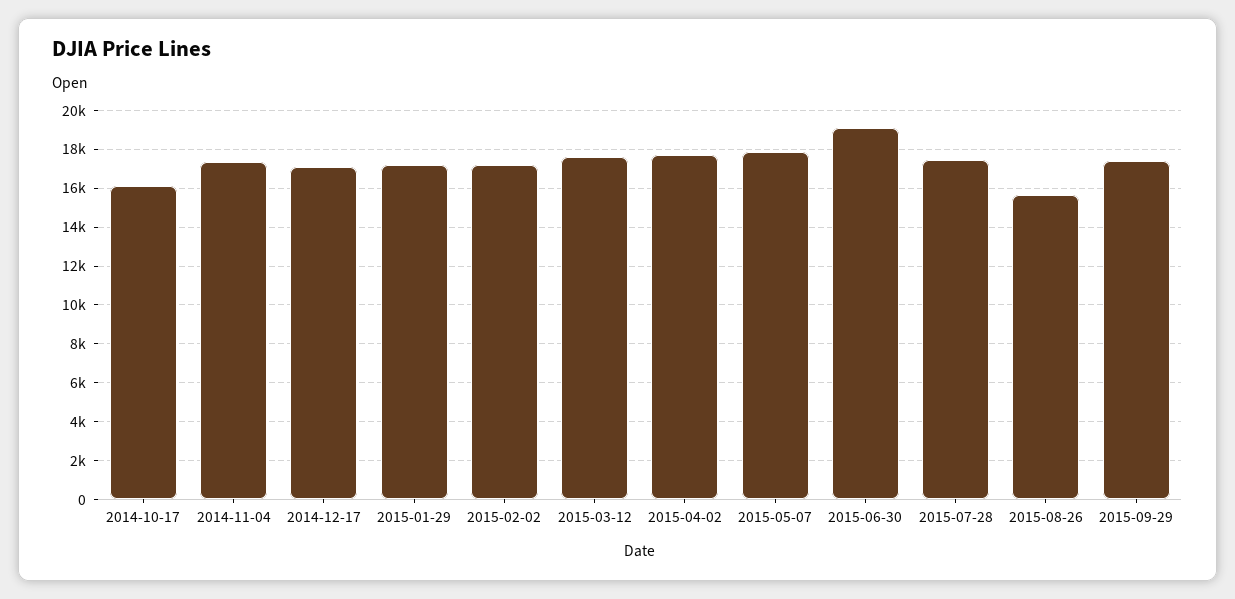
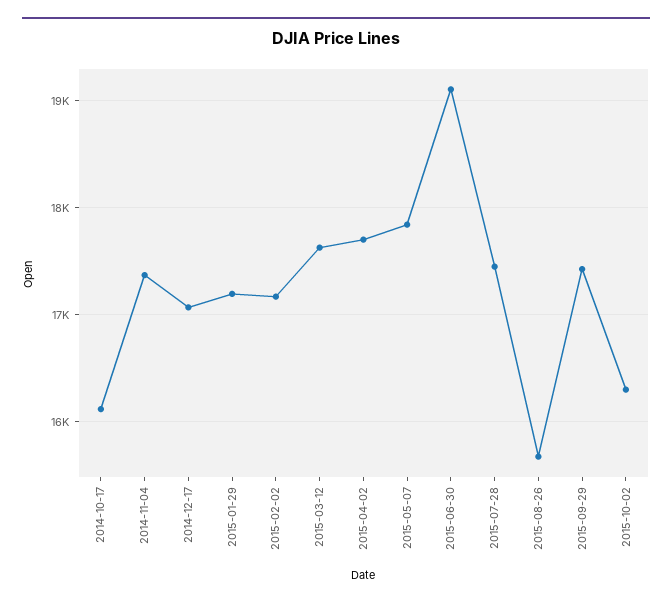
2015-10-02: none -> 16300

